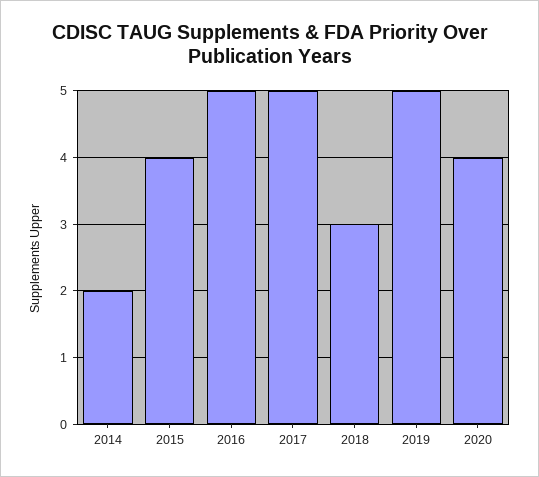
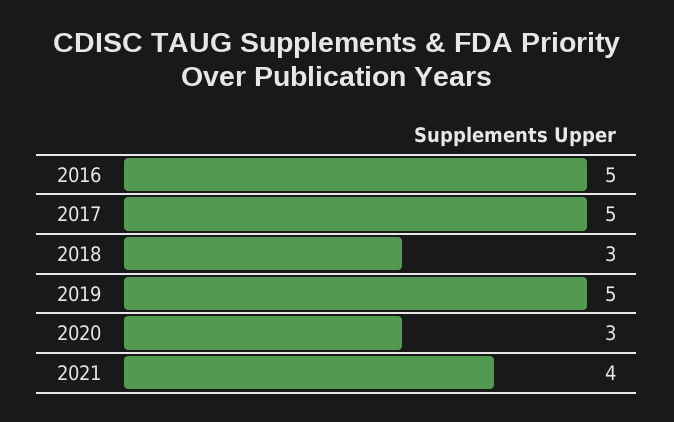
2014: 2 -> none
2015: 4 -> none
2020: 4 -> 3
2021: none -> 4

